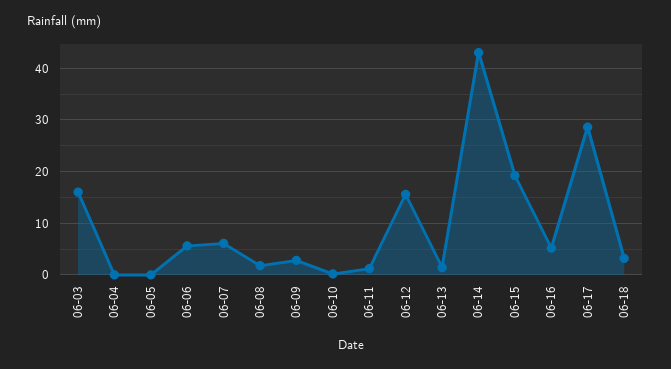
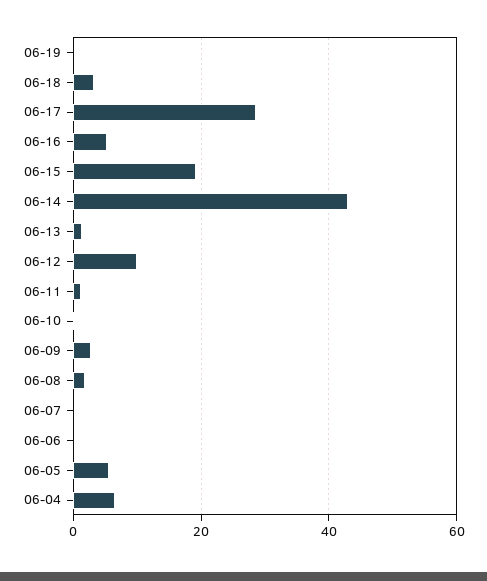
06-03: 16 -> none
06-04: 0 -> 6
06-05: 0 -> 6
06-06: 6 -> 0
06-07: 6 -> 0
06-12: 16 -> 10
06-19: none -> 0

